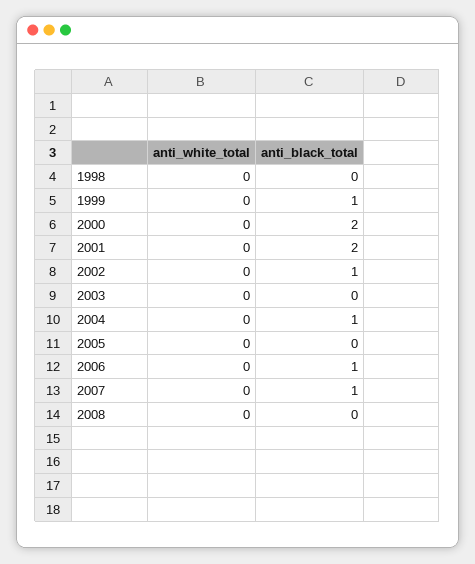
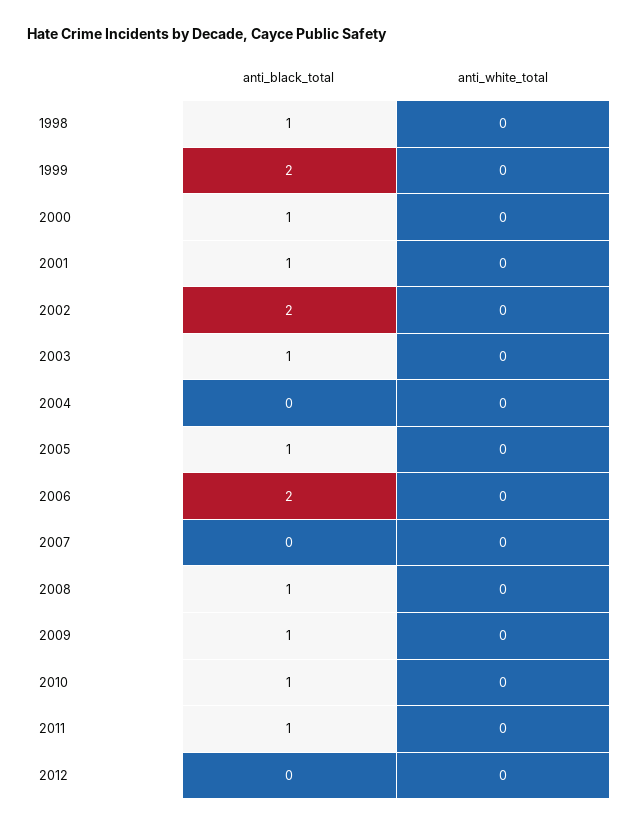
anti_black_total, 1998: 0 -> 1
anti_black_total, 1999: 1 -> 2
anti_black_total, 2000: 2 -> 1
anti_black_total, 2001: 2 -> 1
anti_black_total, 2002: 1 -> 2
anti_black_total, 2003: 0 -> 1
anti_black_total, 2004: 1 -> 0
anti_black_total, 2005: 0 -> 1
anti_black_total, 2006: 1 -> 2
anti_black_total, 2007: 1 -> 0
anti_black_total, 2008: 0 -> 1
anti_black_total, 2009: none -> 1
anti_white_total, 2009: none -> 0
anti_black_total, 2010: none -> 1
anti_white_total, 2010: none -> 0
anti_black_total, 2011: none -> 1
anti_white_total, 2011: none -> 0
anti_black_total, 2012: none -> 0
anti_white_total, 2012: none -> 0

